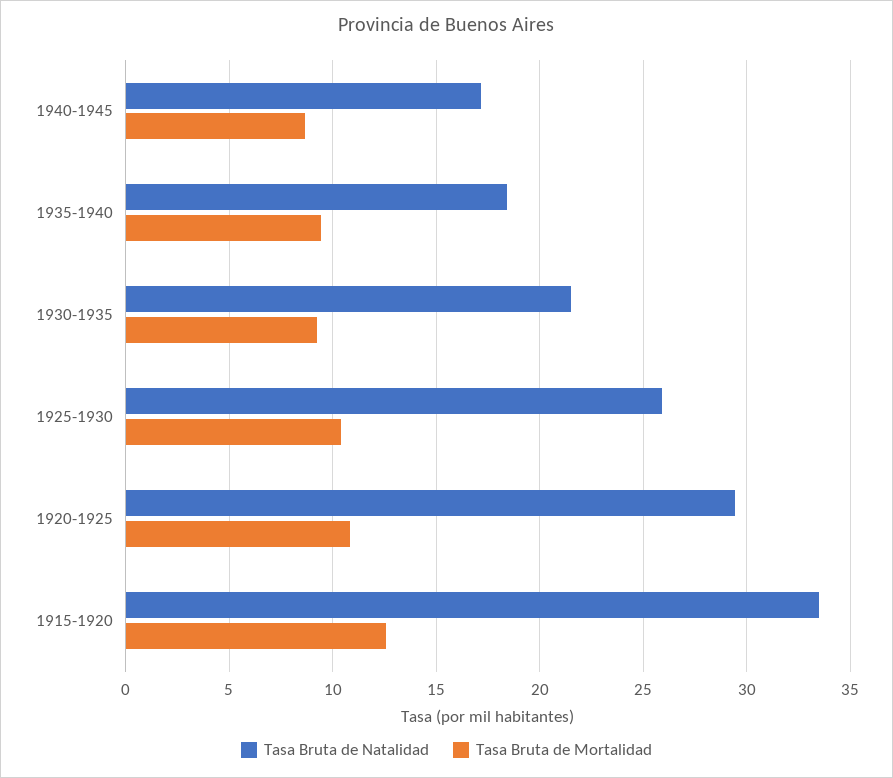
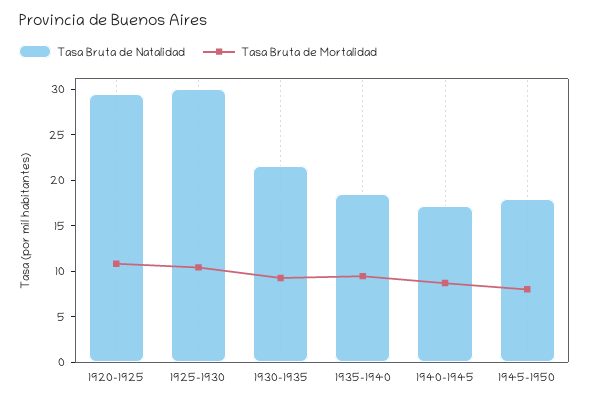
Tasa Bruta de Natalidad, 1925-1930: 26 -> 30
Tasa Bruta de Natalidad, 1915-1920: 33.5 -> none
Tasa Bruta de Mortalidad, 1915-1920: 12.5 -> none
Tasa Bruta de Natalidad, 1945-1950: none -> 18
Tasa Bruta de Mortalidad, 1945-1950: none -> 8

